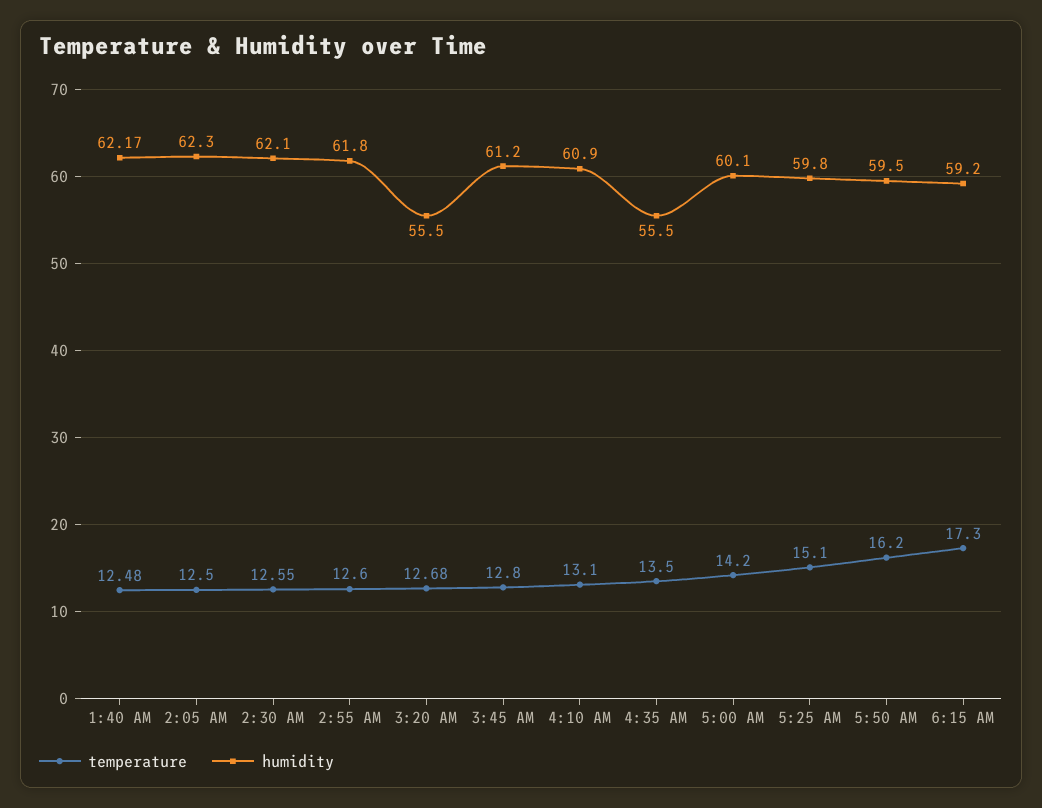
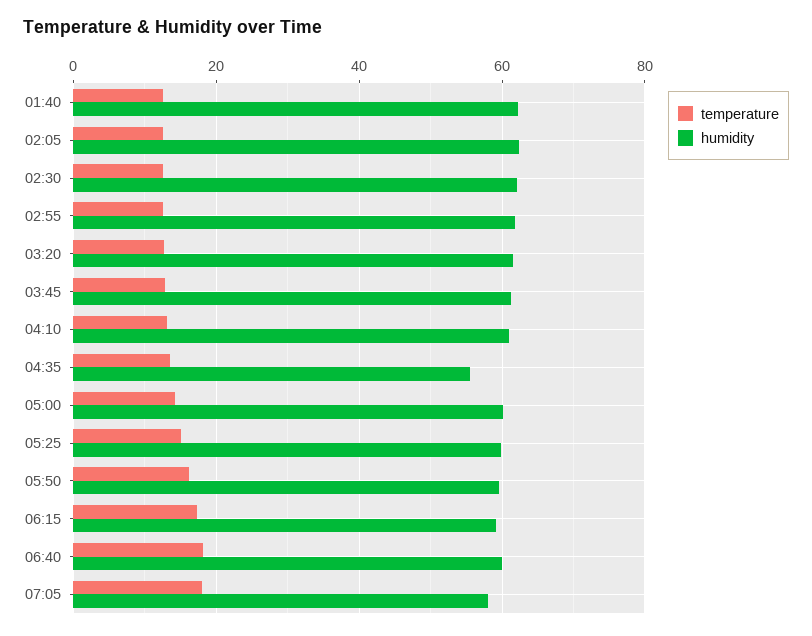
humidity, 3:20 AM: 55.5 -> 62
temperature, 06:40: none -> 18
humidity, 06:40: none -> 60
temperature, 07:05: none -> 18
humidity, 07:05: none -> 58

